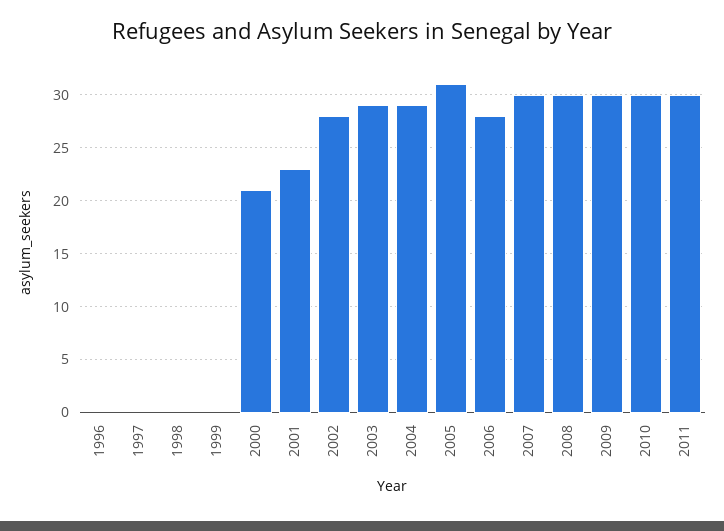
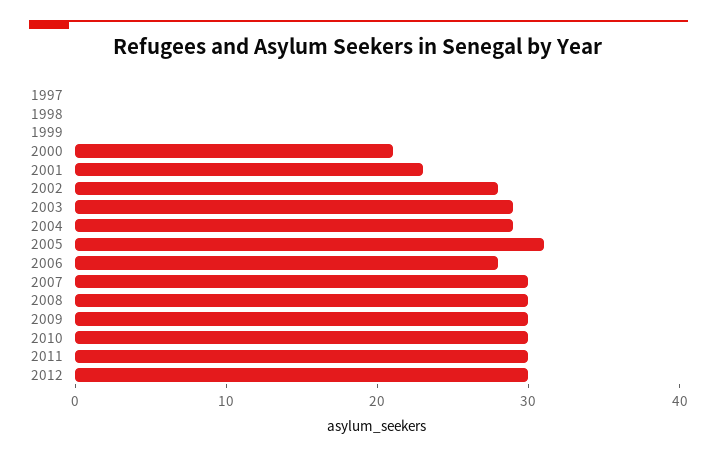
1996: 0 -> none
2012: none -> 30

